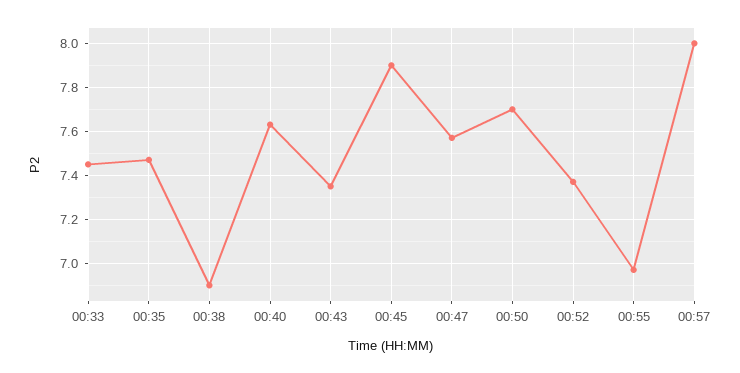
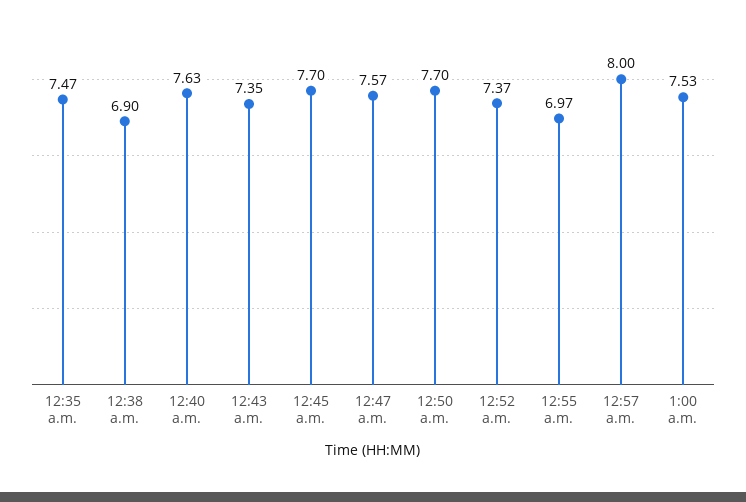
00:33: 7.45 -> none
00:45: 7.9 -> 7.7
1:00 a.m.: none -> 7.53

